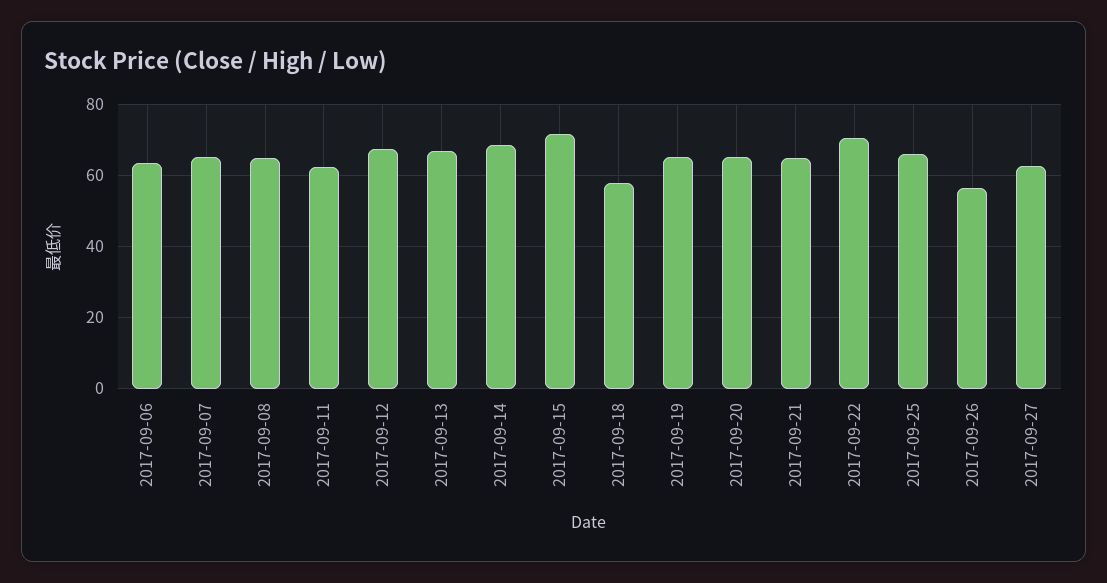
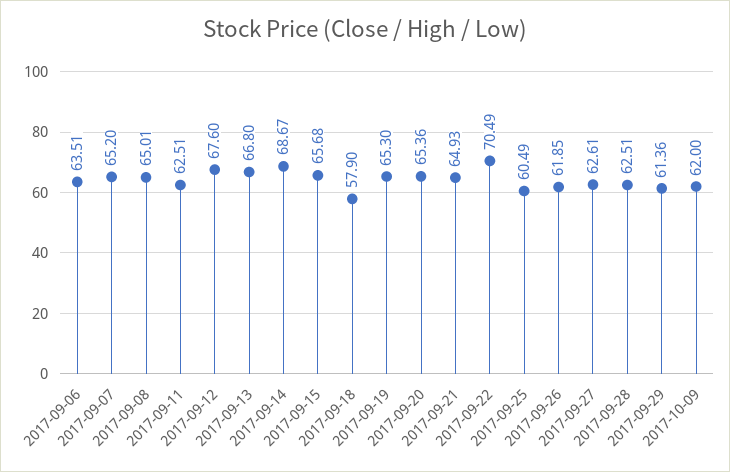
2017-09-15: 72 -> 65.68
2017-09-25: 66 -> 60.49
2017-09-26: 56 -> 61.85
2017-09-28: none -> 62.51
2017-09-29: none -> 61.36
2017-10-09: none -> 62

